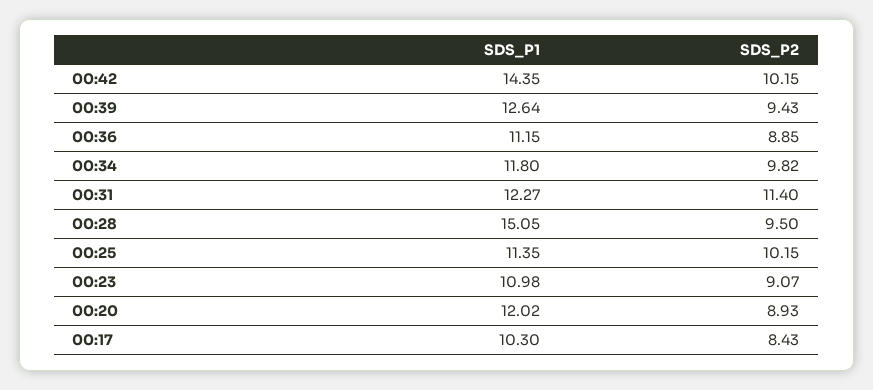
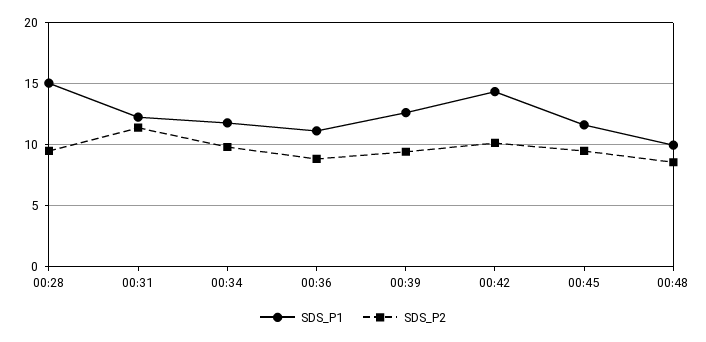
SDS_P1, 00:25: 11.35 -> none
SDS_P2, 00:25: 10.15 -> none
SDS_P1, 00:23: 10.98 -> none
SDS_P2, 00:23: 9.07 -> none
SDS_P1, 00:20: 12.02 -> none
SDS_P2, 00:20: 8.93 -> none
SDS_P1, 00:17: 10.3 -> none
SDS_P2, 00:17: 8.43 -> none
SDS_P1, 00:45: none -> 11.5
SDS_P2, 00:45: none -> 9.5
SDS_P1, 00:48: none -> 10
SDS_P2, 00:48: none -> 8.5

